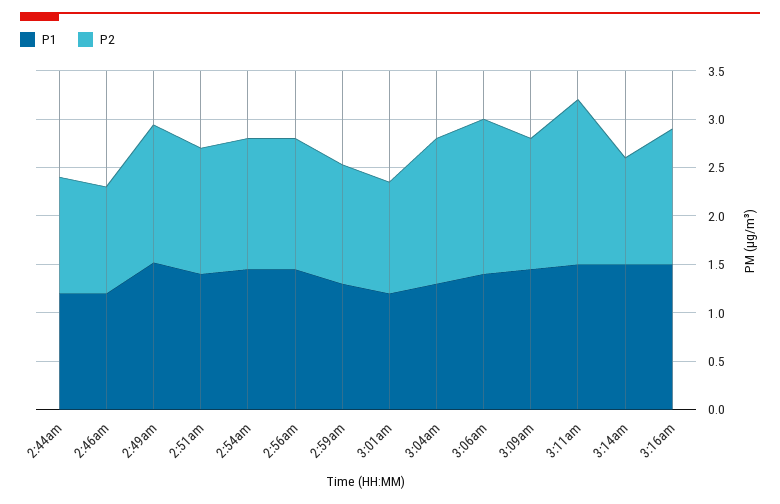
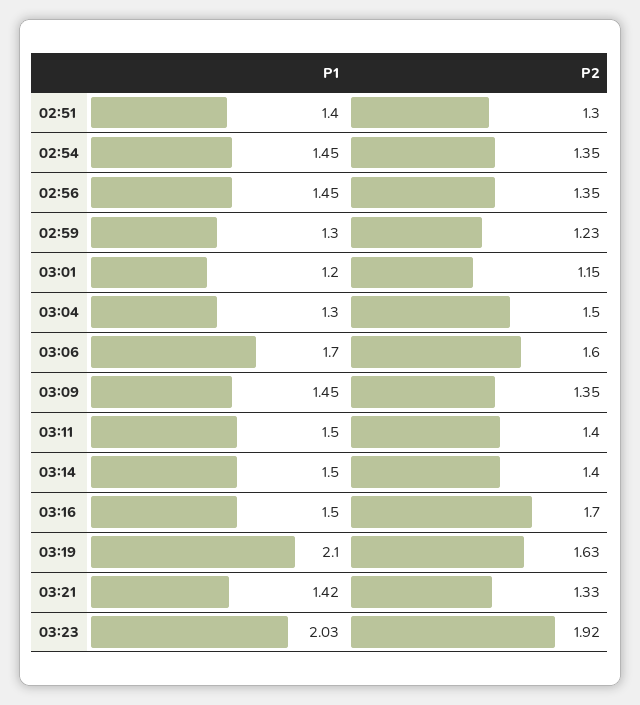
P1, 2:44am: 1.2 -> none
P2, 2:44am: 1.2 -> none
P1, 2:46am: 1.2 -> none
P2, 2:46am: 1.1 -> none
P1, 2:49am: 1.5 -> none
P2, 2:49am: 1.4 -> none
P1, 3:06am: 1.4 -> 1.7
P2, 3:11am: 1.7 -> 1.4
P2, 3:14am: 1.1 -> 1.4
P2, 3:16am: 1.4 -> 1.7
P1, 03:19: none -> 2.1
P2, 03:19: none -> 1.63
P1, 03:21: none -> 1.42
P2, 03:21: none -> 1.33
P1, 03:23: none -> 2.03
P2, 03:23: none -> 1.92

